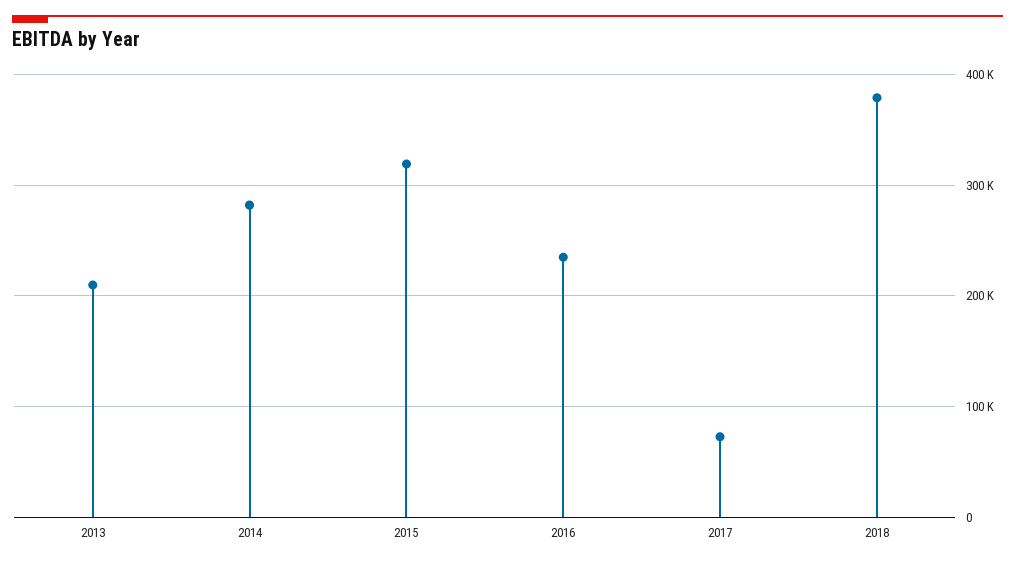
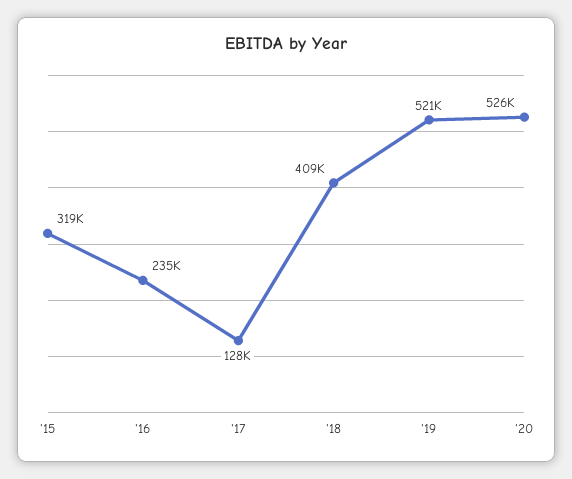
2013: 210000 -> none
2014: 280000 -> none
2017: 70000 -> 128000
2018: 380000 -> 409000
'19: none -> 521000
'20: none -> 526000

